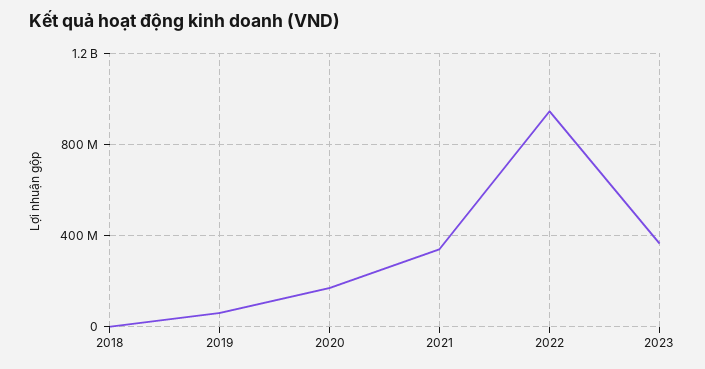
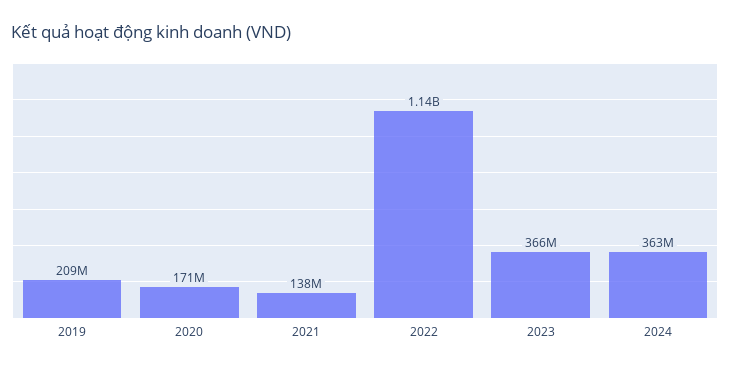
2018: 0 -> none
2019: 50000000 -> 209000000
2021: 350000000 -> 138000000
2022: 950000000 -> 1140000000
2024: none -> 363000000

